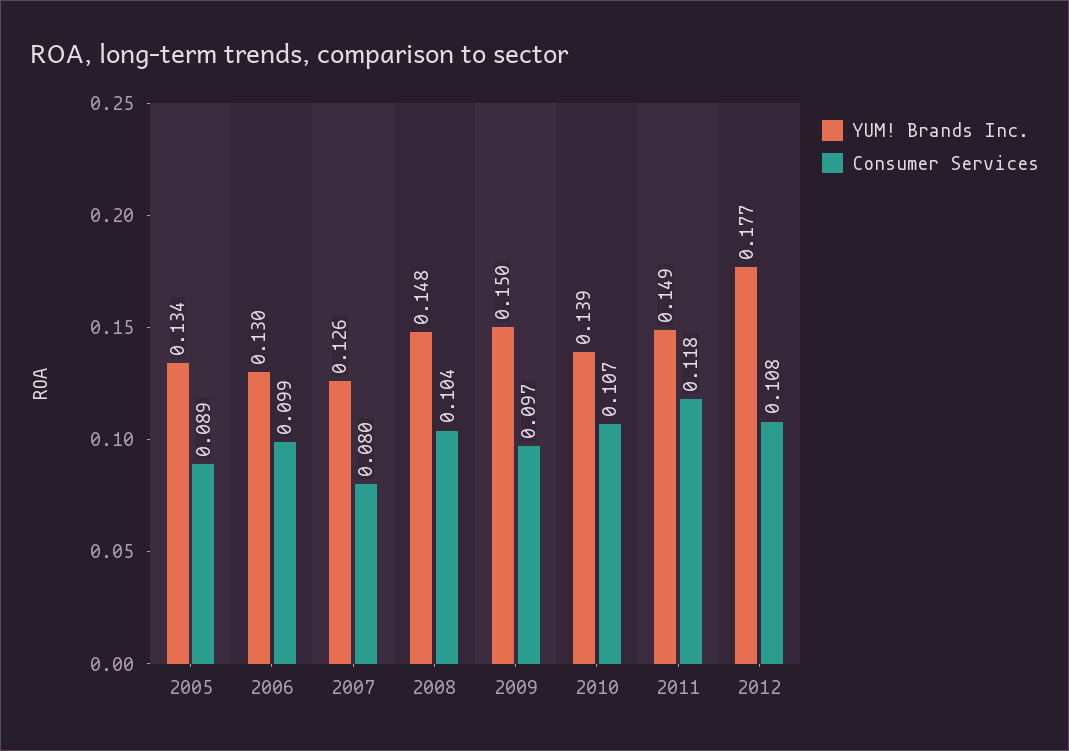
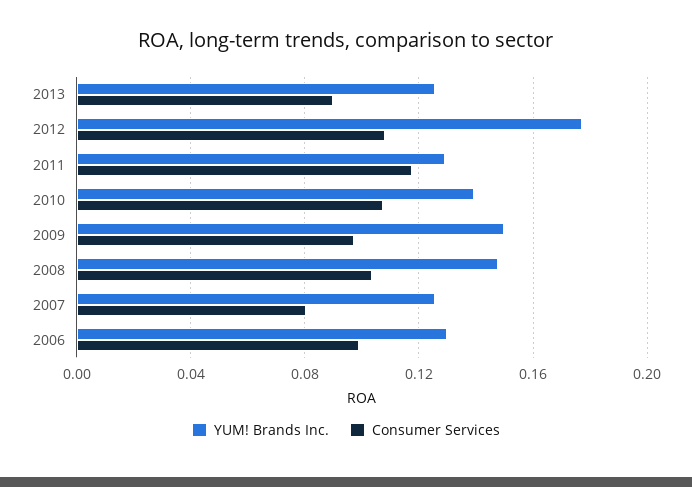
YUM! Brands Inc., 2005: 0.134 -> none
Consumer Services, 2005: 0.089 -> none
YUM! Brands Inc., 2011: 0.149 -> 0.13
YUM! Brands Inc., 2013: none -> 0.125
Consumer Services, 2013: none -> 0.09

